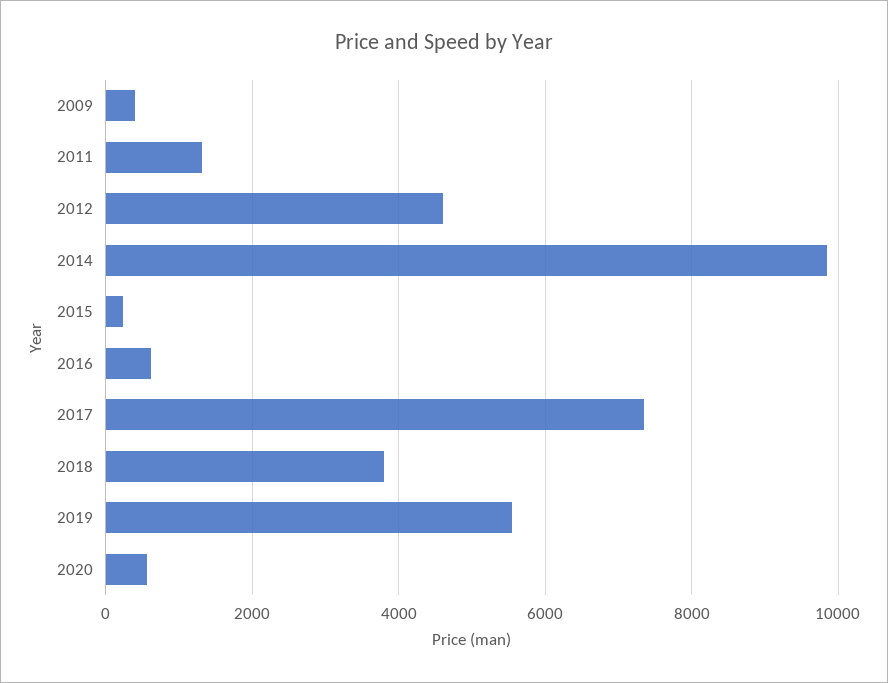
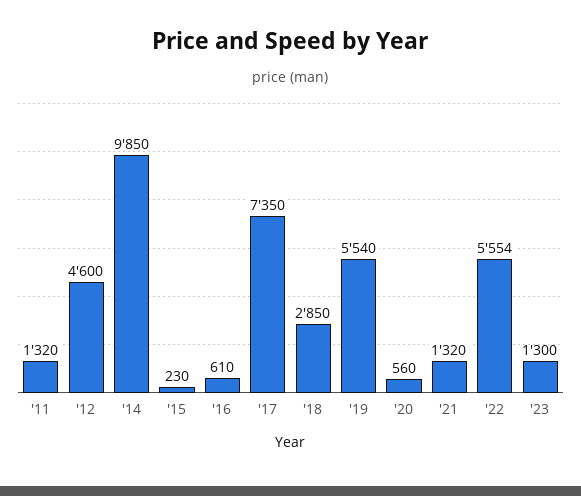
2009: 400 -> none
2018: 3800 -> 2850
'21: none -> 1320
'22: none -> 5554
'23: none -> 1300

